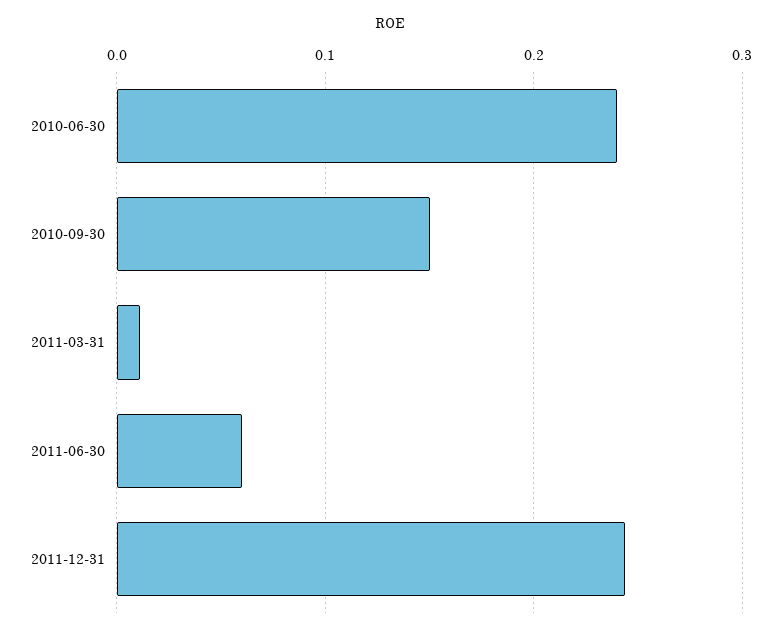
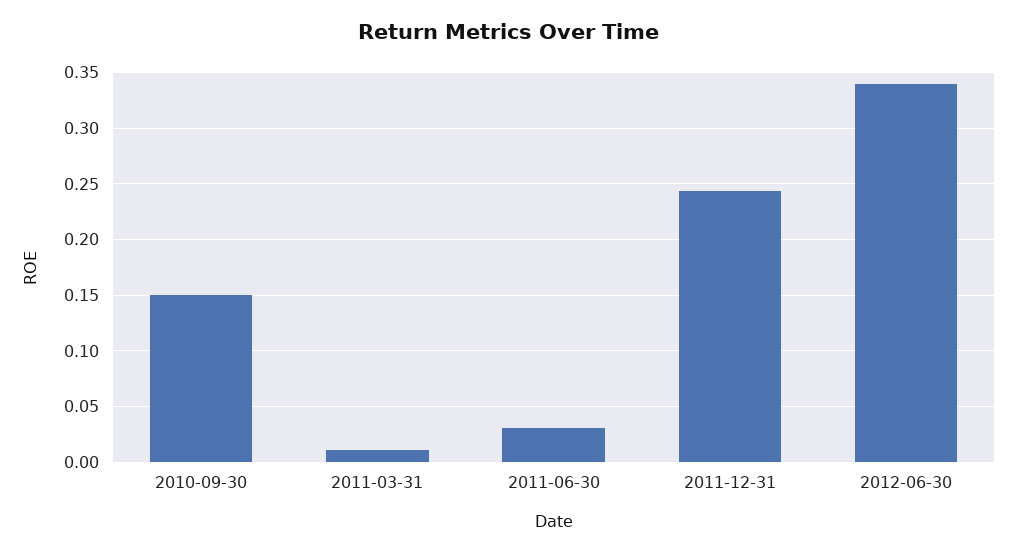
2010-06-30: 0.24 -> none
2011-06-30: 0.06 -> 0.03
2012-06-30: none -> 0.34

